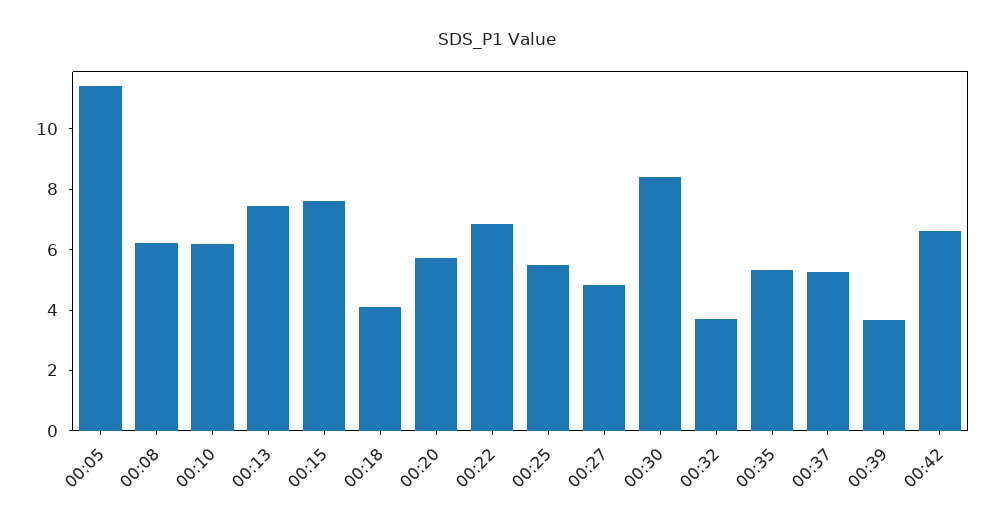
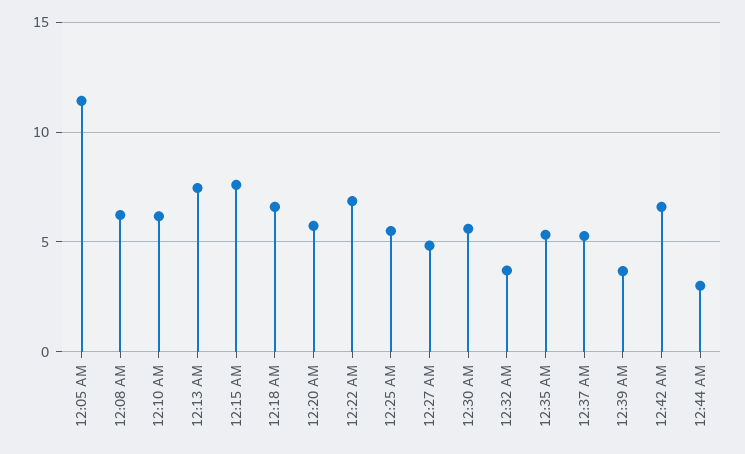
00:18: 4 -> 6.5
00:30: 8.5 -> 5.5
12:44 AM: none -> 3

